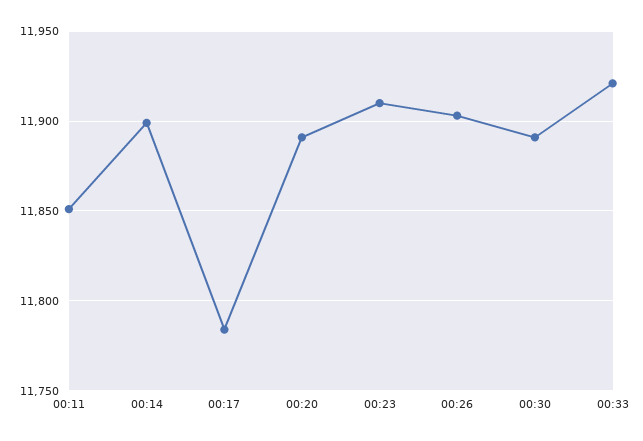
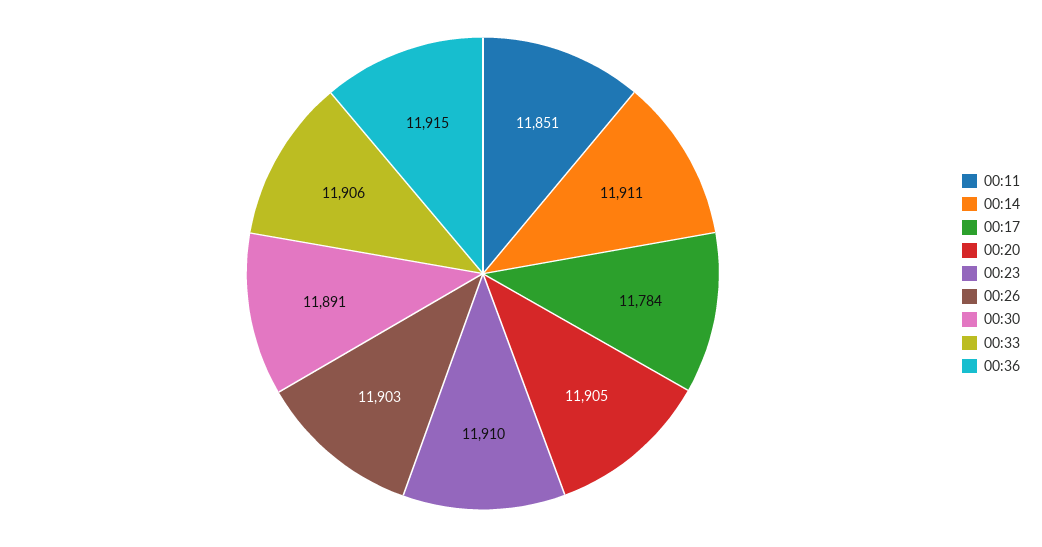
00:14: 11900 -> 11911
00:20: 11890 -> 11905
00:33: 11920 -> 11906
00:36: none -> 11915

